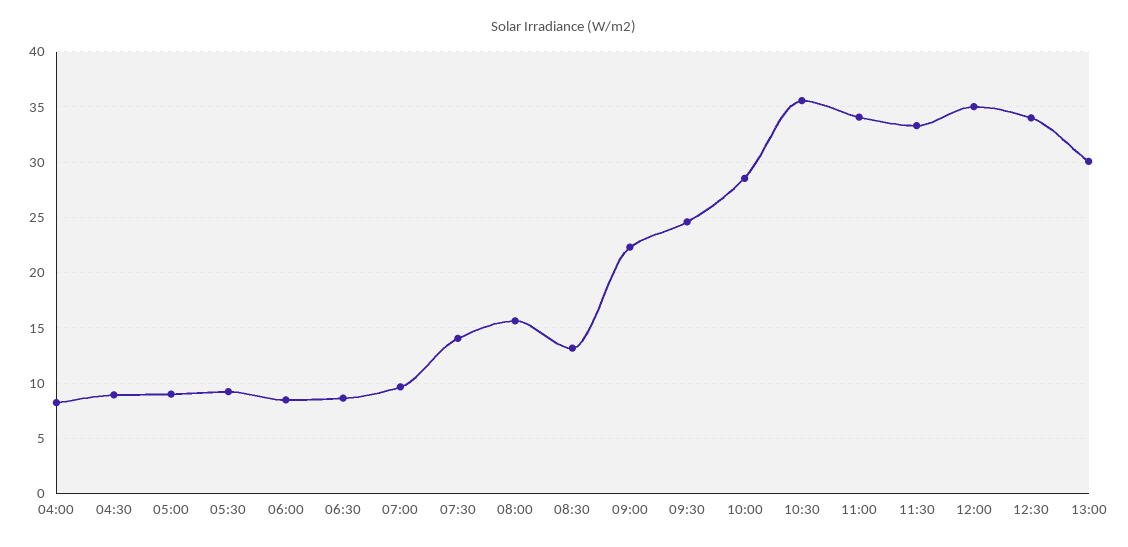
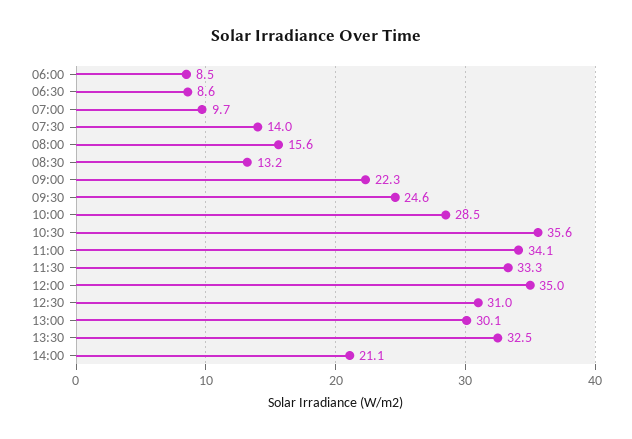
04:00: 8 -> none
04:30: 9 -> none
05:00: 9 -> none
05:30: 9 -> none
12:30: 34 -> 31
13:30: none -> 32.5
14:00: none -> 21.1

